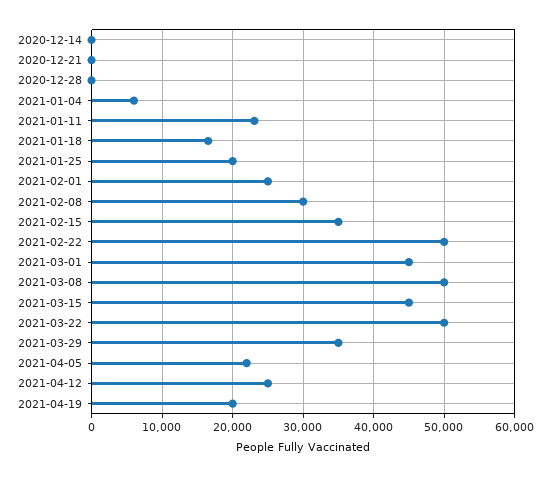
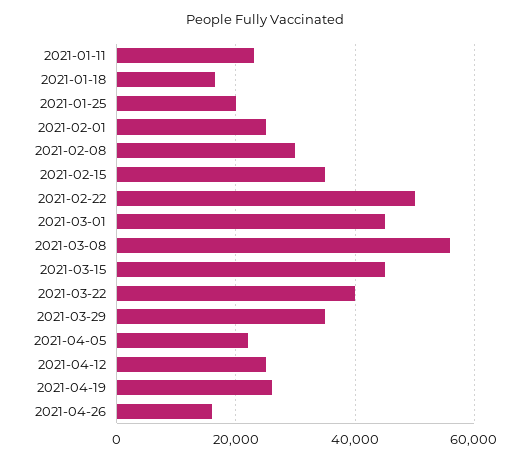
2020-12-14: 0 -> none
2020-12-21: 0 -> none
2020-12-28: 0 -> none
2021-01-04: 6000 -> none
2021-03-08: 50000 -> 56000
2021-03-22: 50000 -> 40000
2021-04-19: 20000 -> 26000
2021-04-26: none -> 16000

